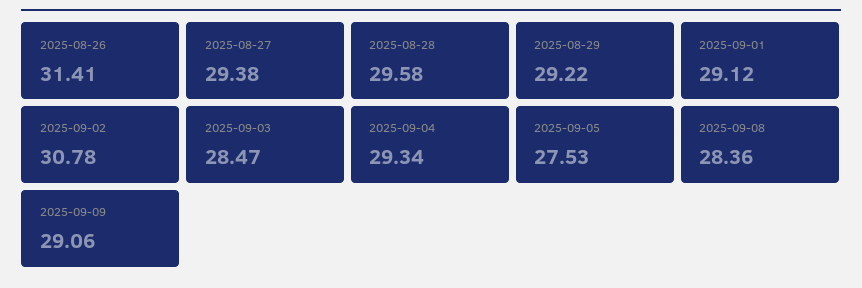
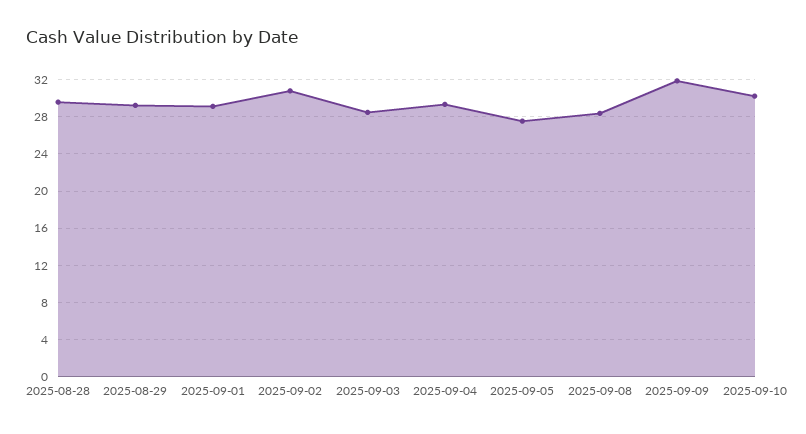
2025-08-26: 31.41 -> none
2025-08-27: 29.38 -> none
2025-09-09: 29.06 -> 32
2025-09-10: none -> 30

